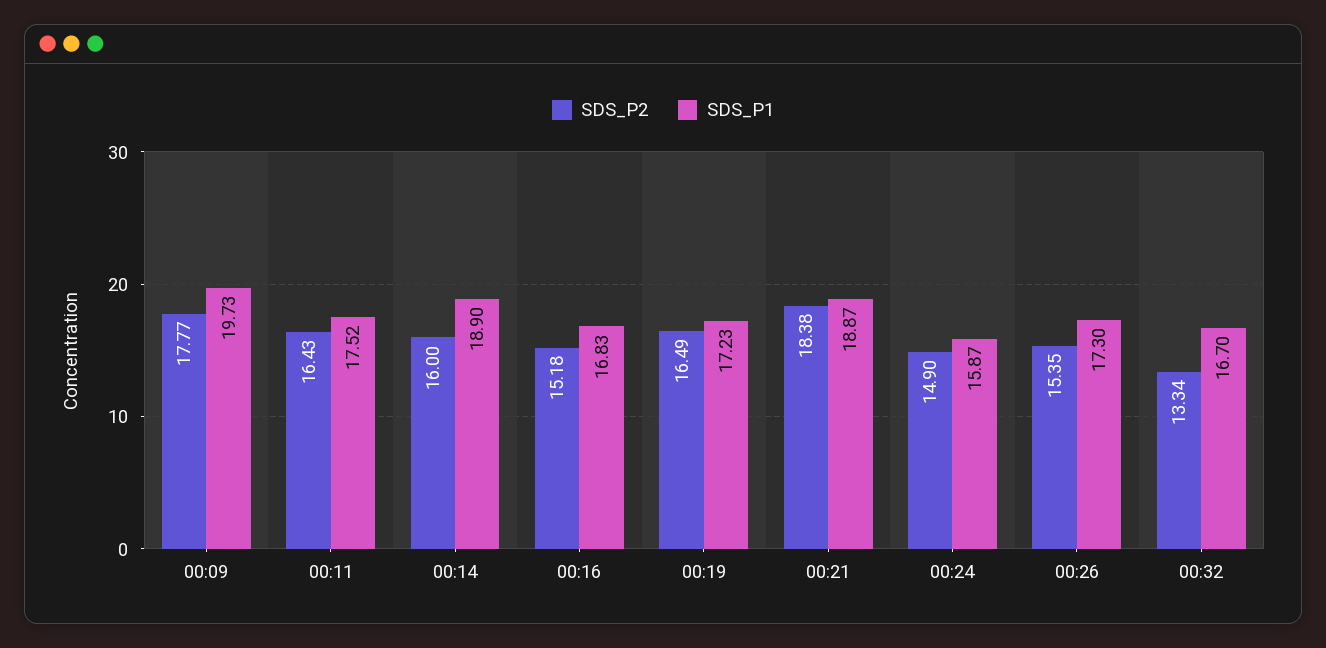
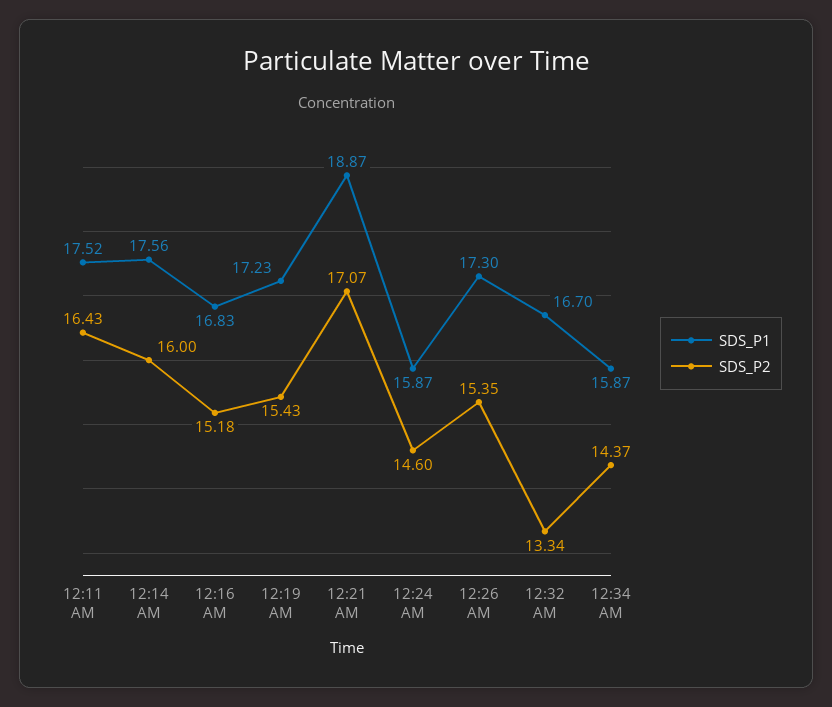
SDS_P2, 00:09: 17.77 -> none
SDS_P1, 00:09: 19.73 -> none
SDS_P1, 00:14: 18.9 -> 17.56
SDS_P2, 00:19: 16.49 -> 15.43
SDS_P2, 00:21: 18.38 -> 17.07
SDS_P2, 00:24: 14.9 -> 14.6
SDS_P1, 12:34 AM: none -> 15.87
SDS_P2, 12:34 AM: none -> 14.37

